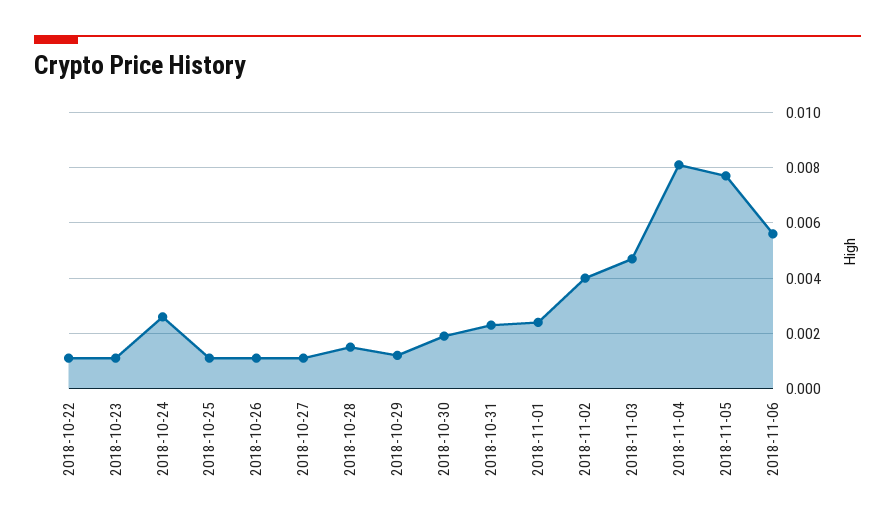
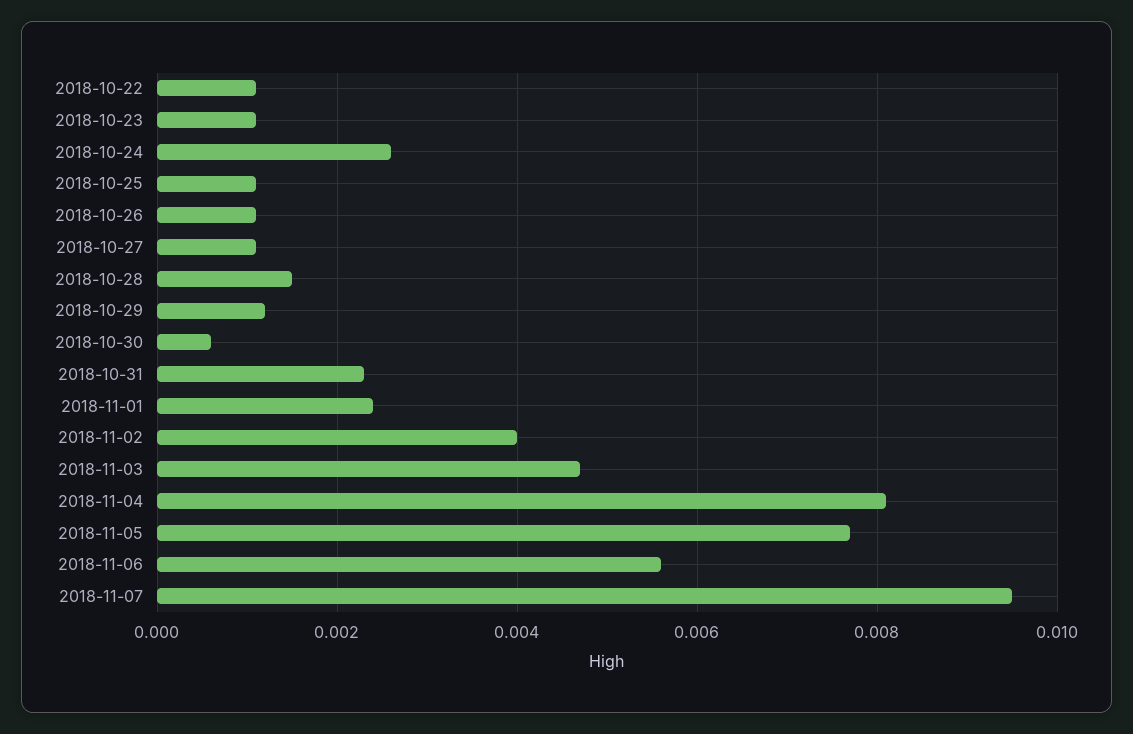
2018-10-30: 0.002 -> 0.0005
2018-11-07: none -> 0.0095

